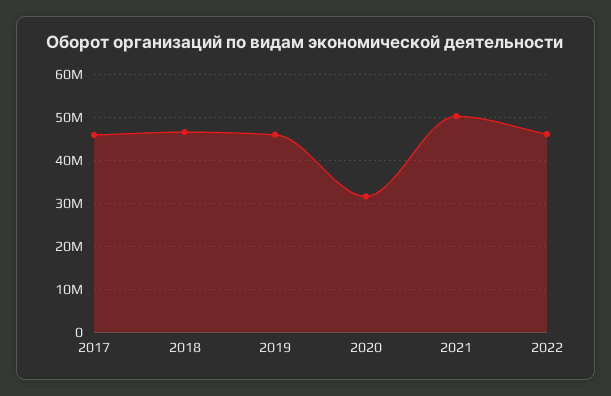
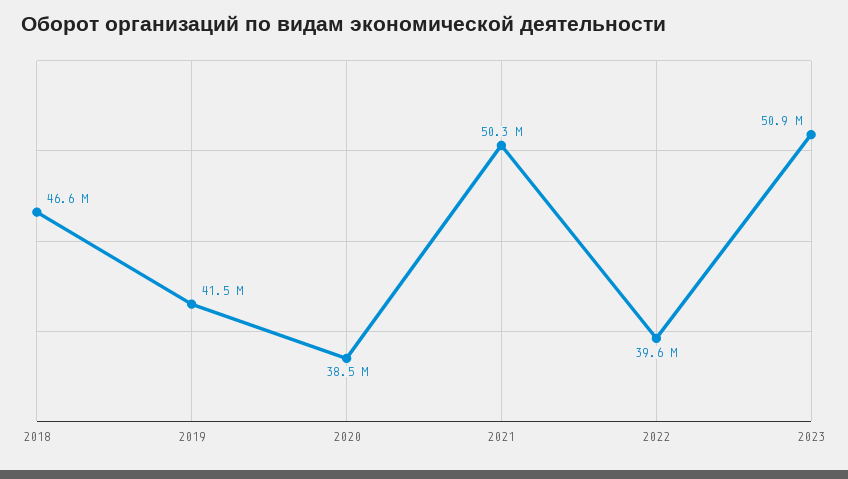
2017: 46000000 -> none
2019: 46000000 -> 41500000
2020: 32000000 -> 38500000
2022: 46000000 -> 39600000
2023: none -> 50900000

